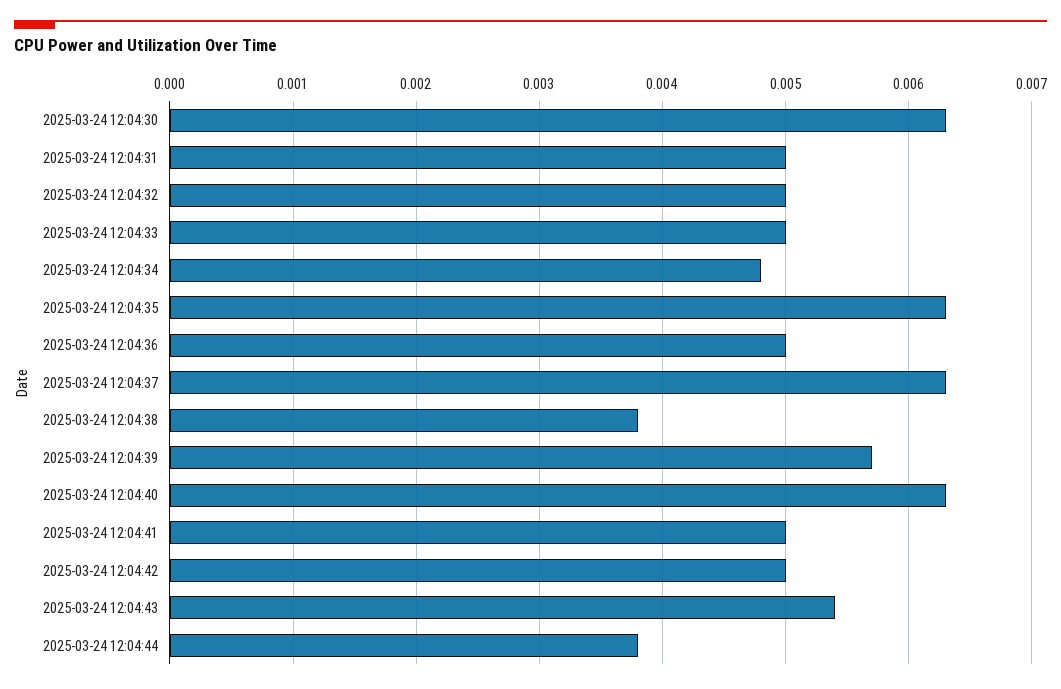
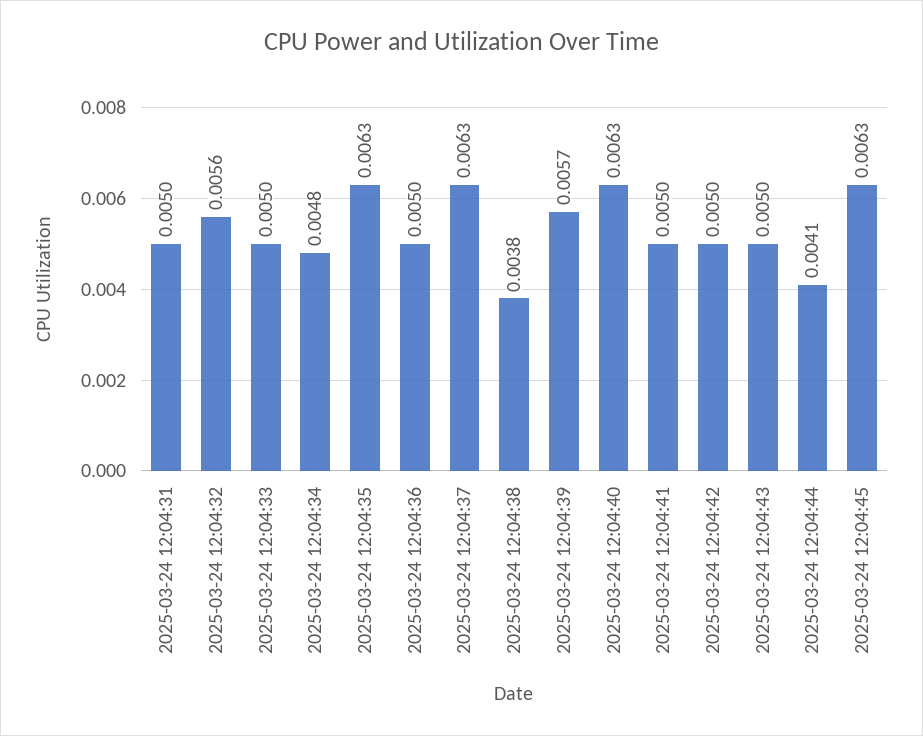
2025-03-24 12:04:30: 0.0063 -> none
2025-03-24 12:04:32: 0.005 -> 0.0056
2025-03-24 12:04:43: 0.0054 -> 0.005
2025-03-24 12:04:44: 0.0038 -> 0.0041
2025-03-24 12:04:45: none -> 0.0063

